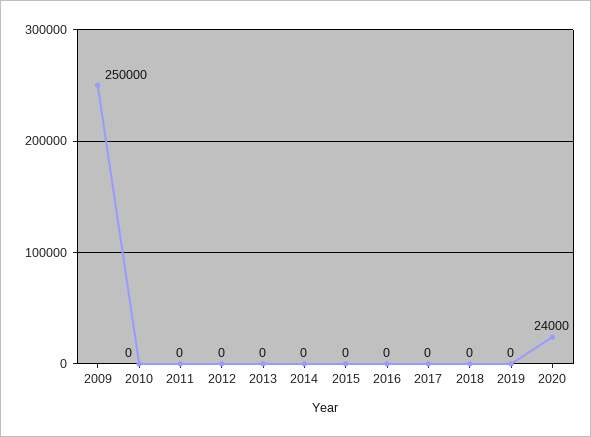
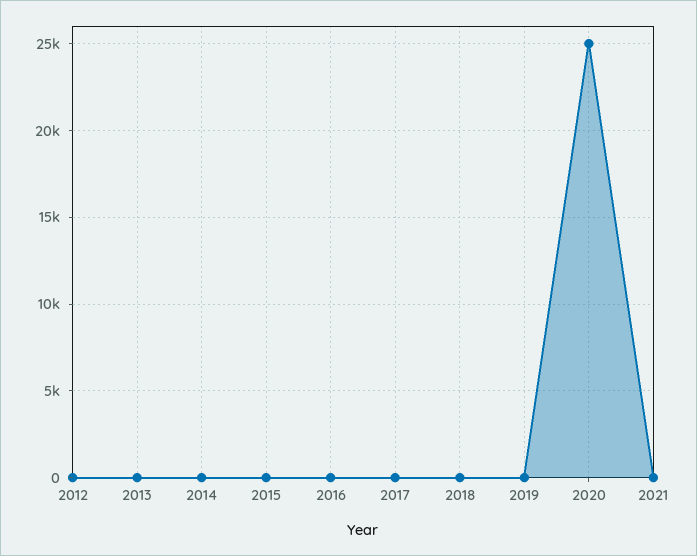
2009: 250000 -> none
2010: 0 -> none
2011: 0 -> none
2020: 24000 -> 25000
2021: none -> 0

